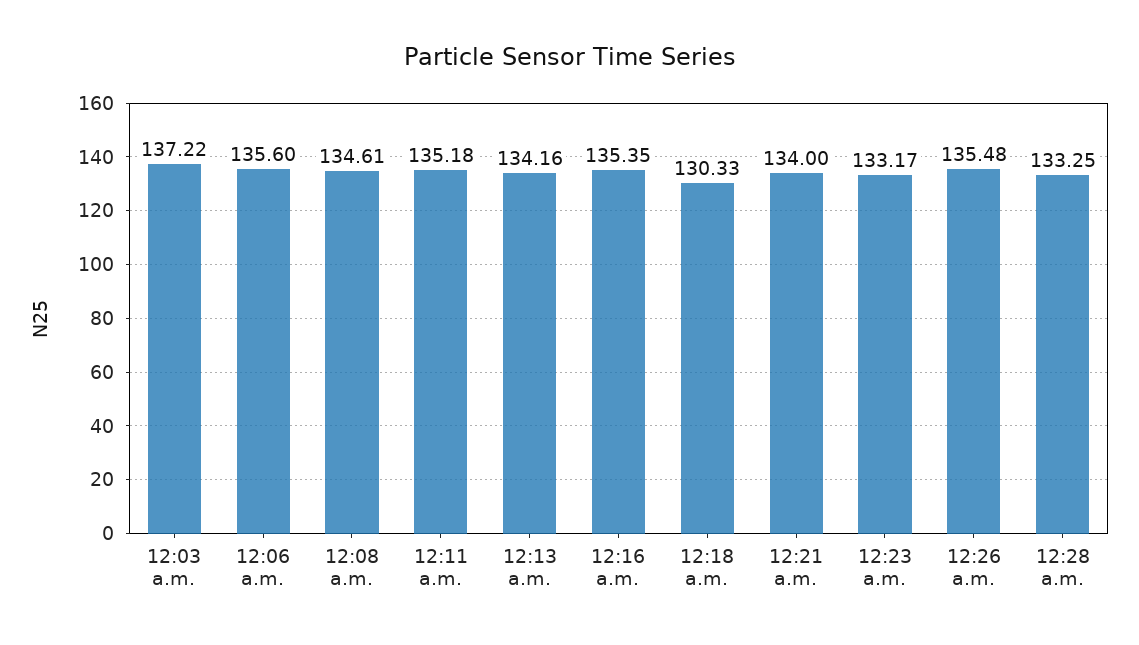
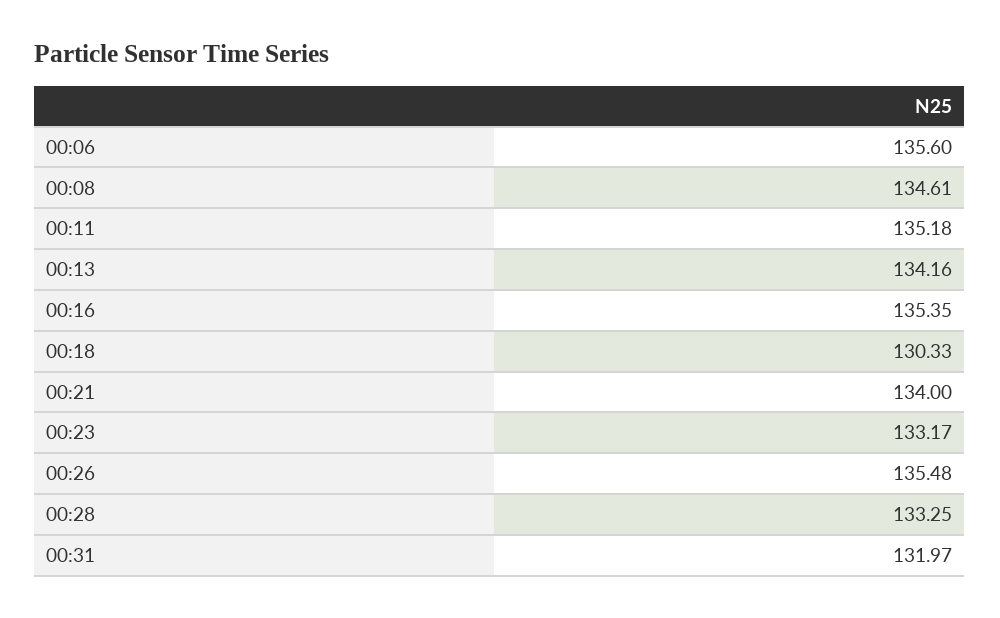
12:03 a.m.: 137.22 -> none
00:31: none -> 131.97

